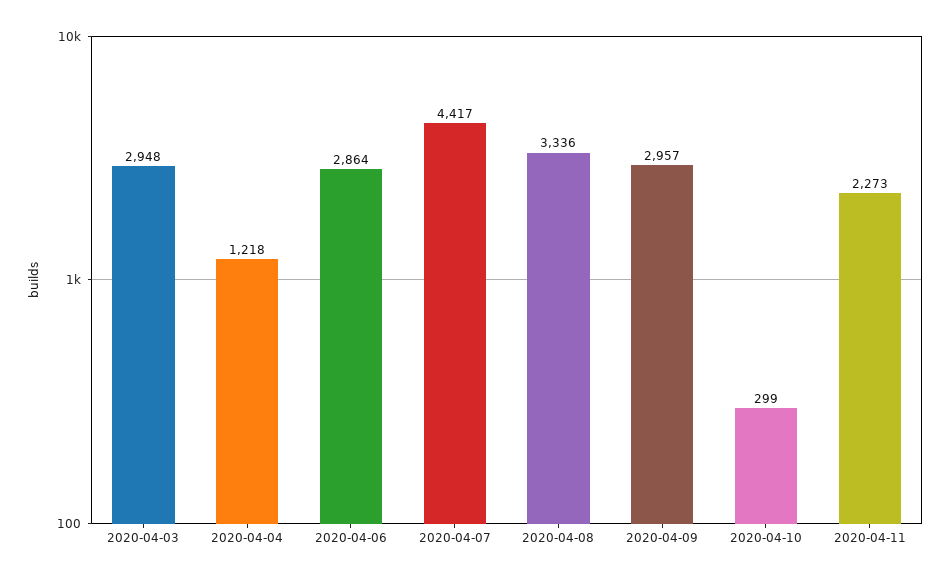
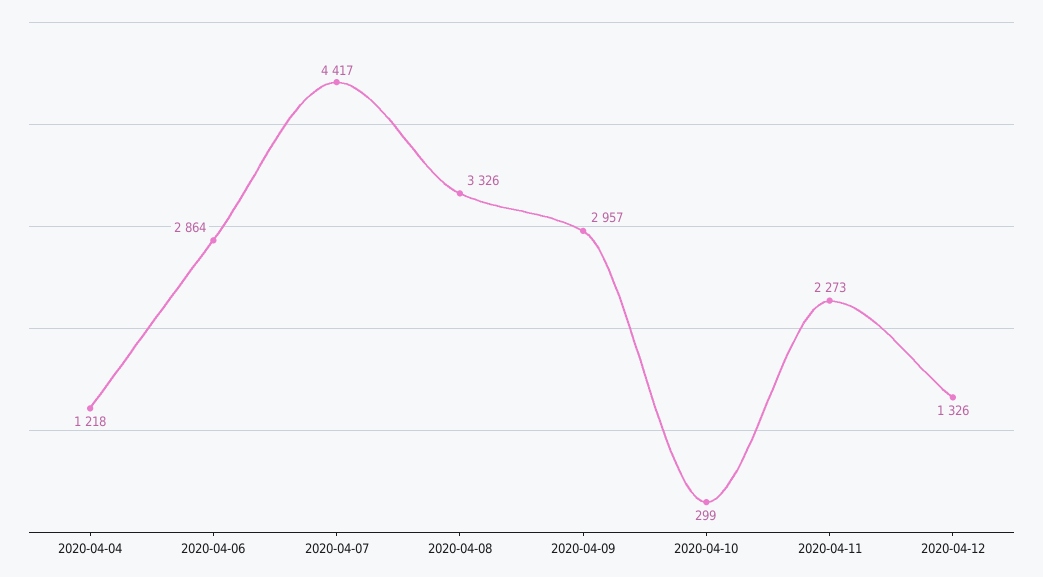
2020-04-03: 2948 -> none
2020-04-08: 3336 -> 3326
2020-04-12: none -> 1326

